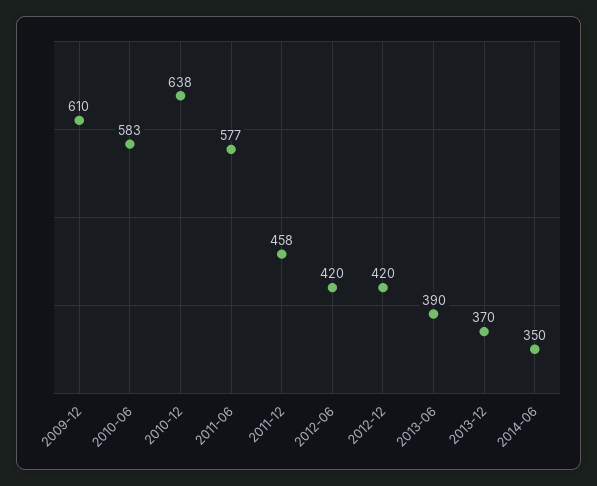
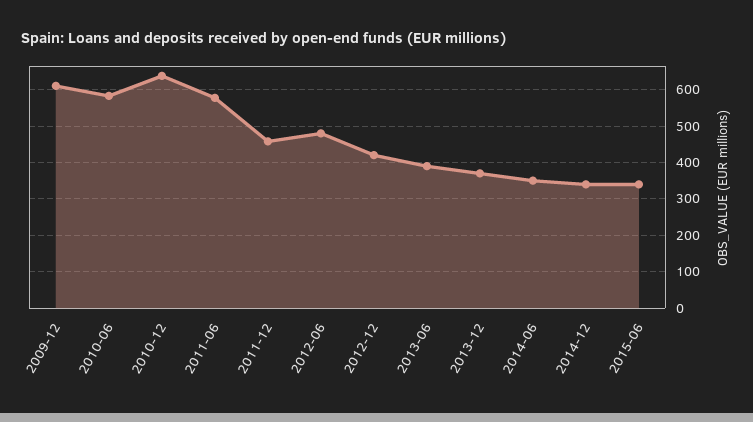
2012-06: 420 -> 480
2014-12: none -> 340
2015-06: none -> 340

